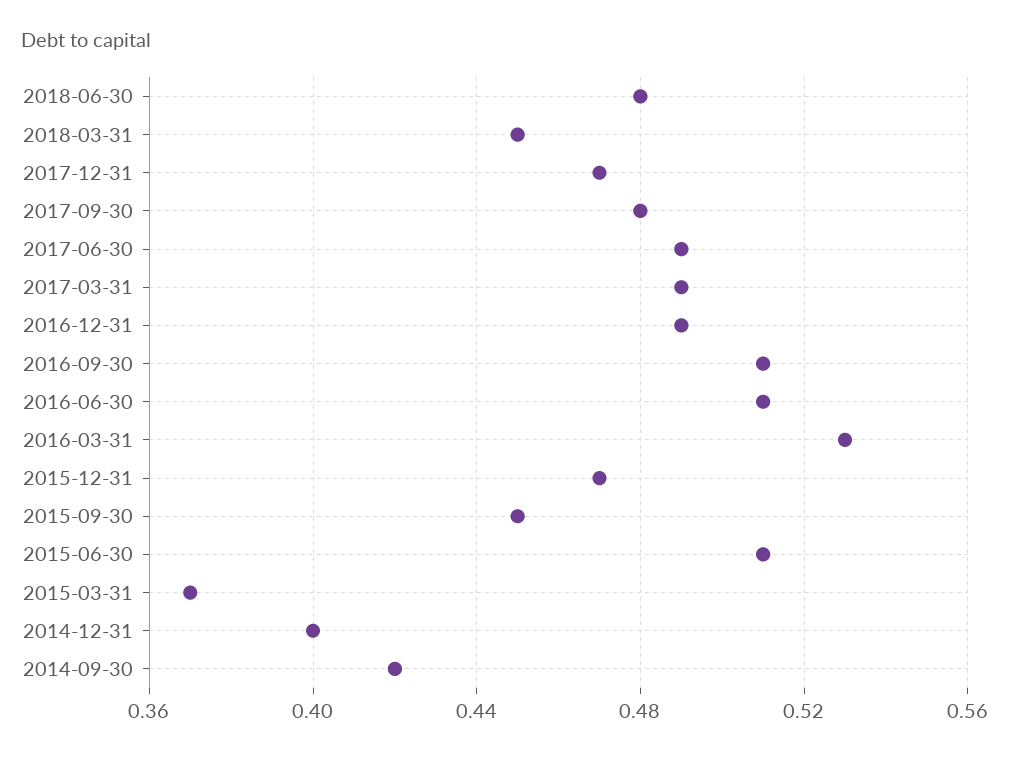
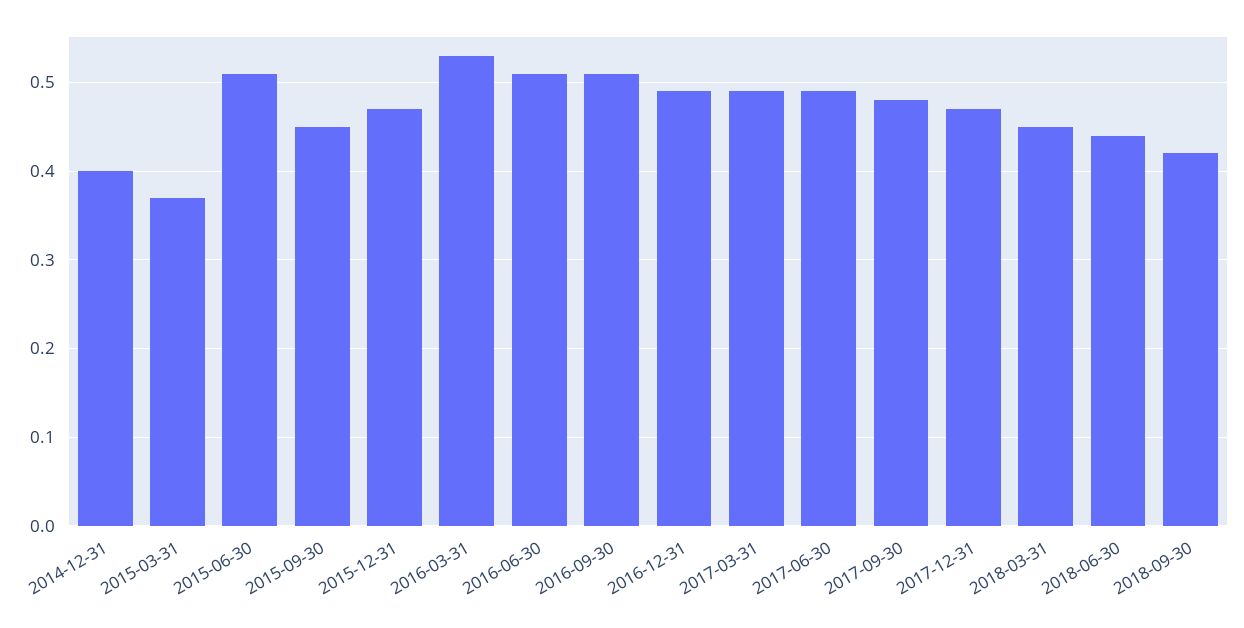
2018-06-30: 0.48 -> 0.44
2014-09-30: 0.42 -> none
2018-09-30: none -> 0.42

